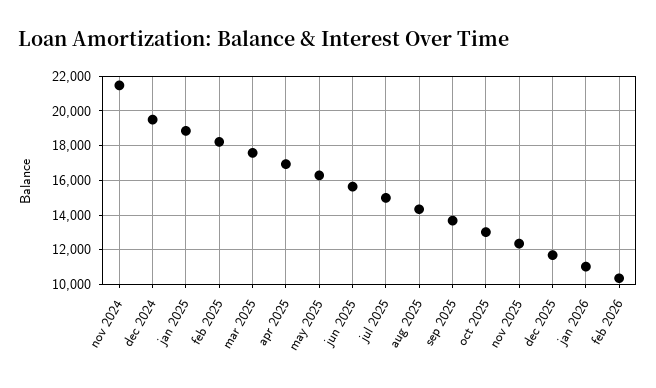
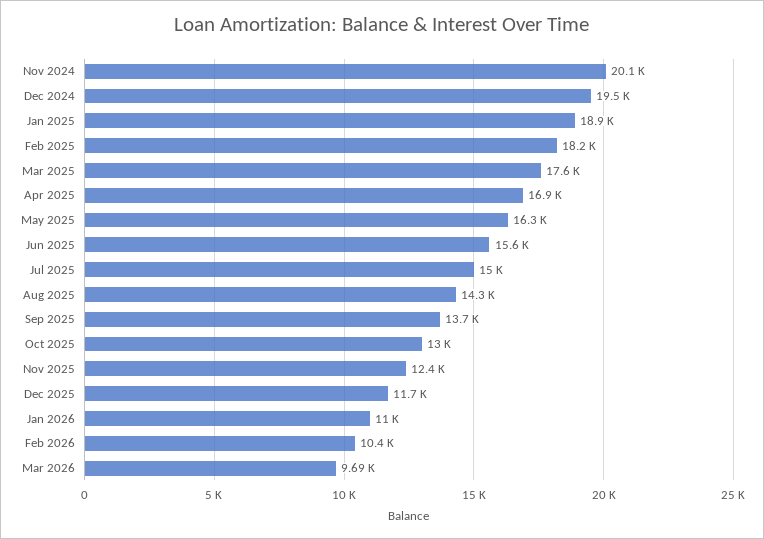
nov 2024: 21500 -> 20100
Mar 2026: none -> 9690

